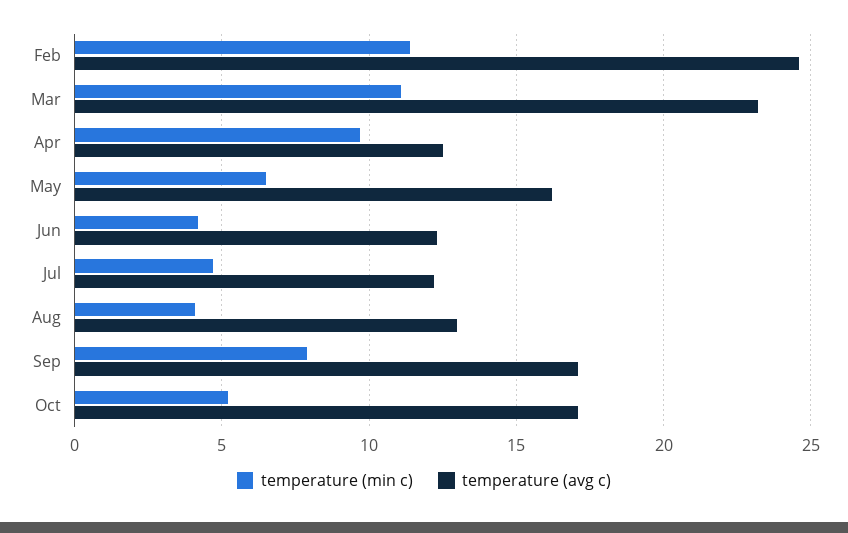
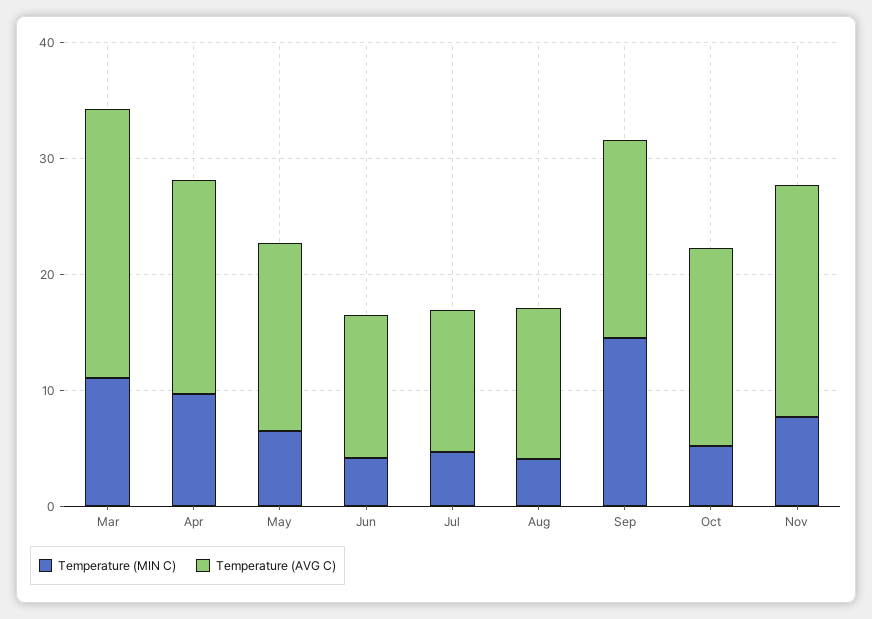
temperature (min c), Feb: 11.5 -> none
temperature (avg c), Feb: 24.5 -> none
temperature (avg c), Apr: 12.5 -> 18
temperature (min c), Sep: 8 -> 14
temperature (min c), Nov: none -> 8
temperature (avg c), Nov: none -> 20

